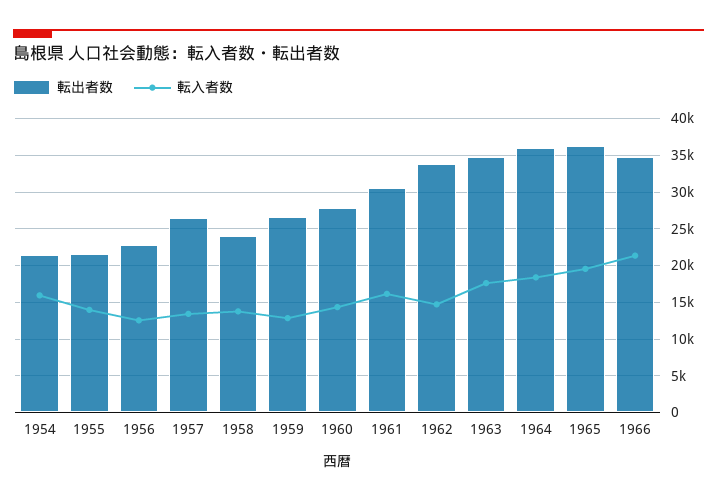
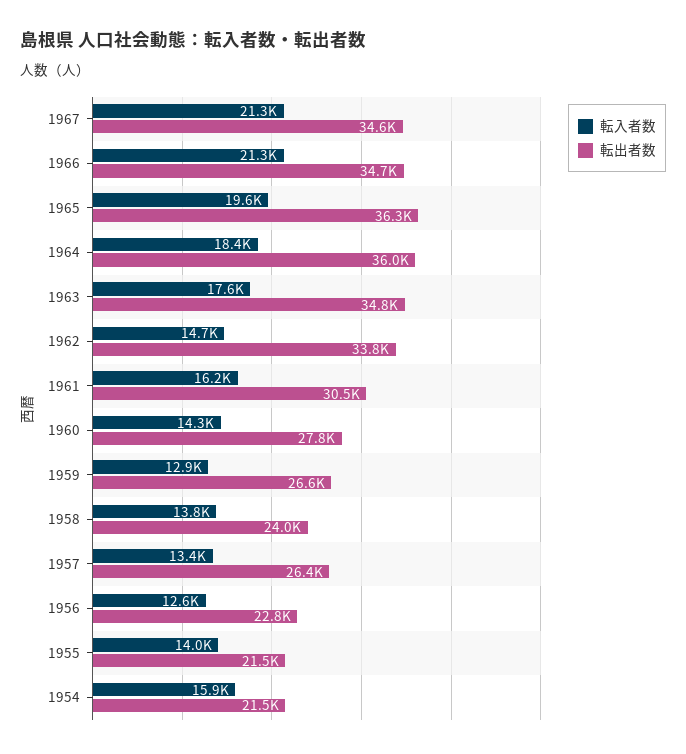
転入者数, 1967: none -> 21300
転出者数, 1967: none -> 34600

